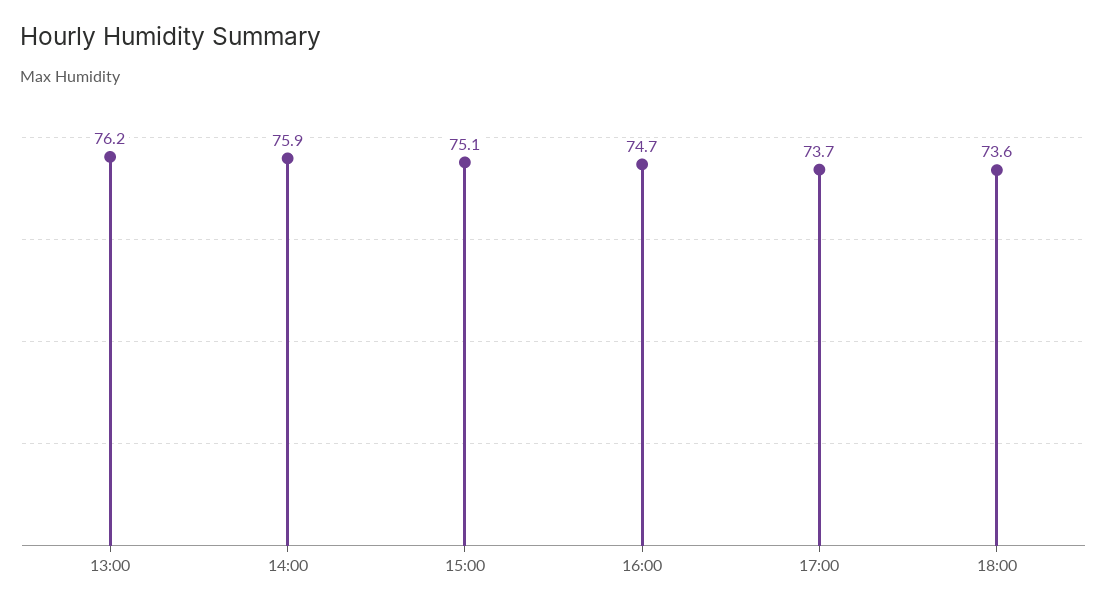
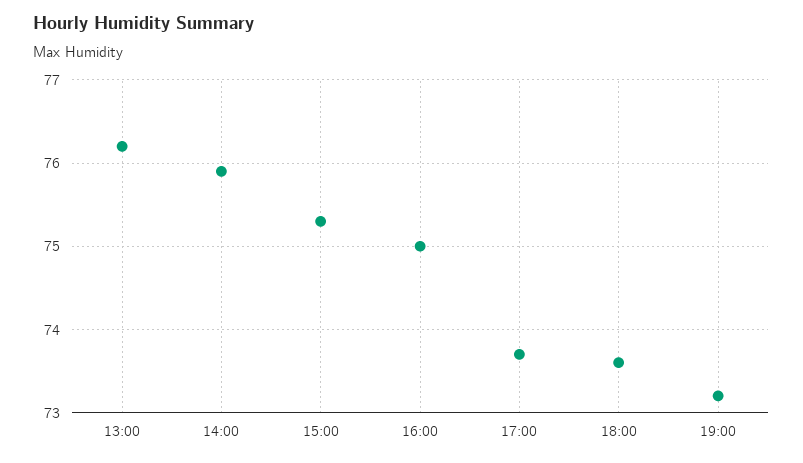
15:00: 75.1 -> 75.3
16:00: 74.7 -> 75
19:00: none -> 73.2

